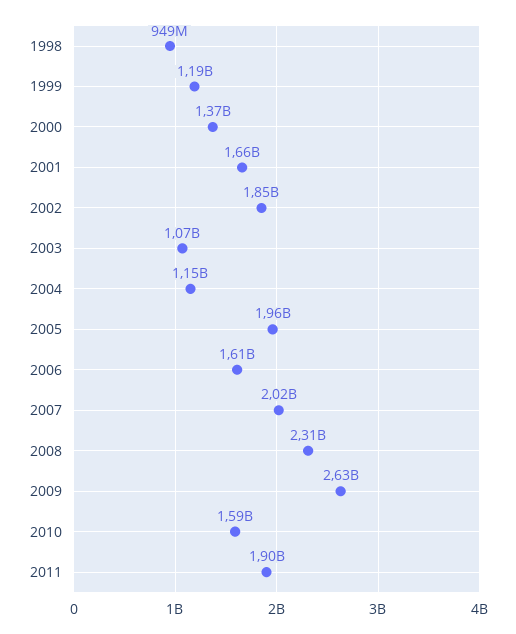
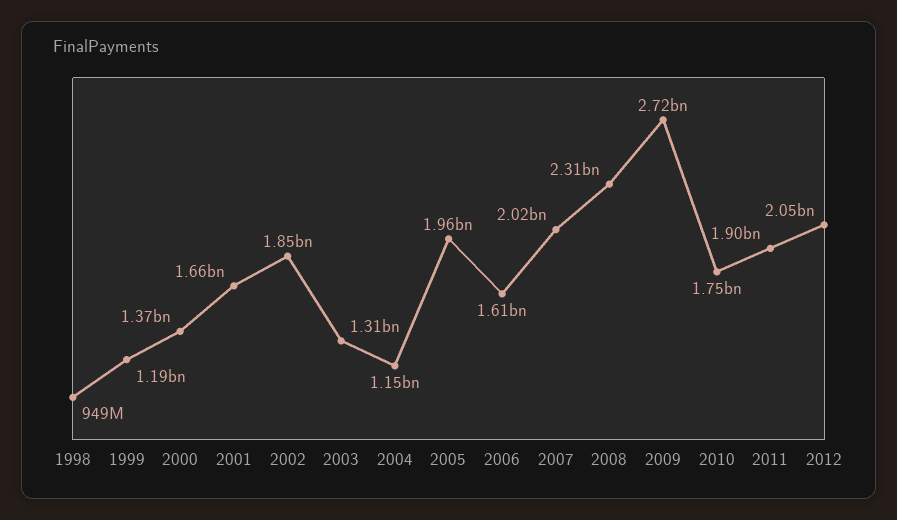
2003: 1070000000 -> 1310000000
2009: 2630000000 -> 2720000000
2010: 1590000000 -> 1750000000
2012: none -> 2050000000

